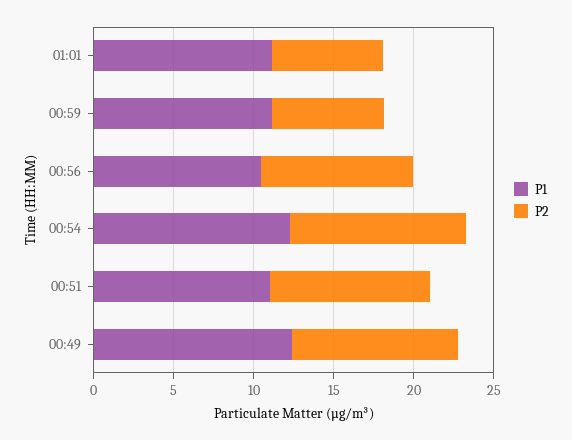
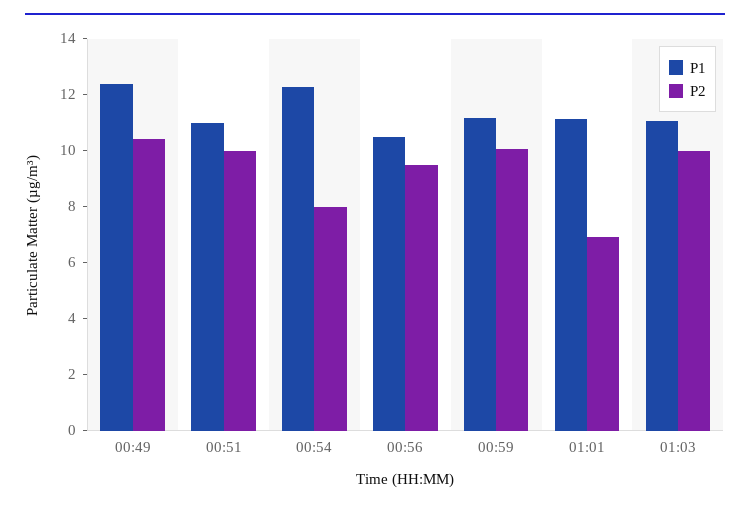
P2, 00:59: 7 -> 10
P2, 00:54: 11 -> 8
P1, 01:03: none -> 11
P2, 01:03: none -> 10

